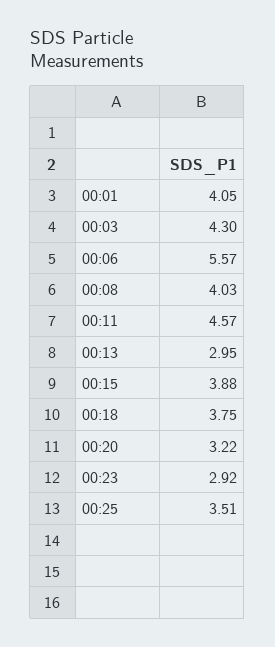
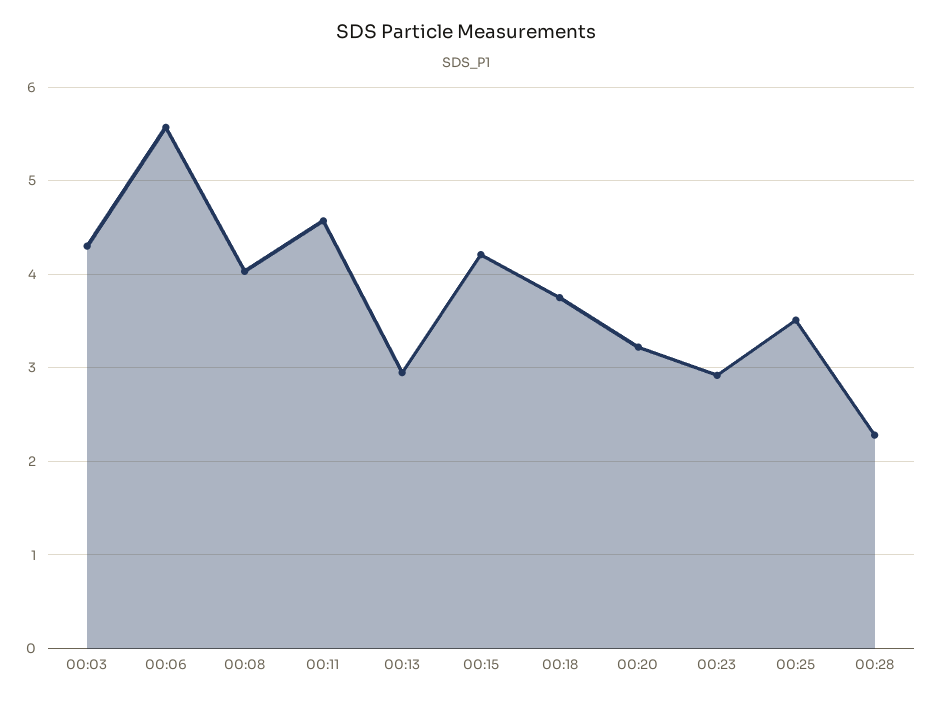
00:01: 4.05 -> none
00:15: 3.88 -> 4.2
00:28: none -> 2.3

